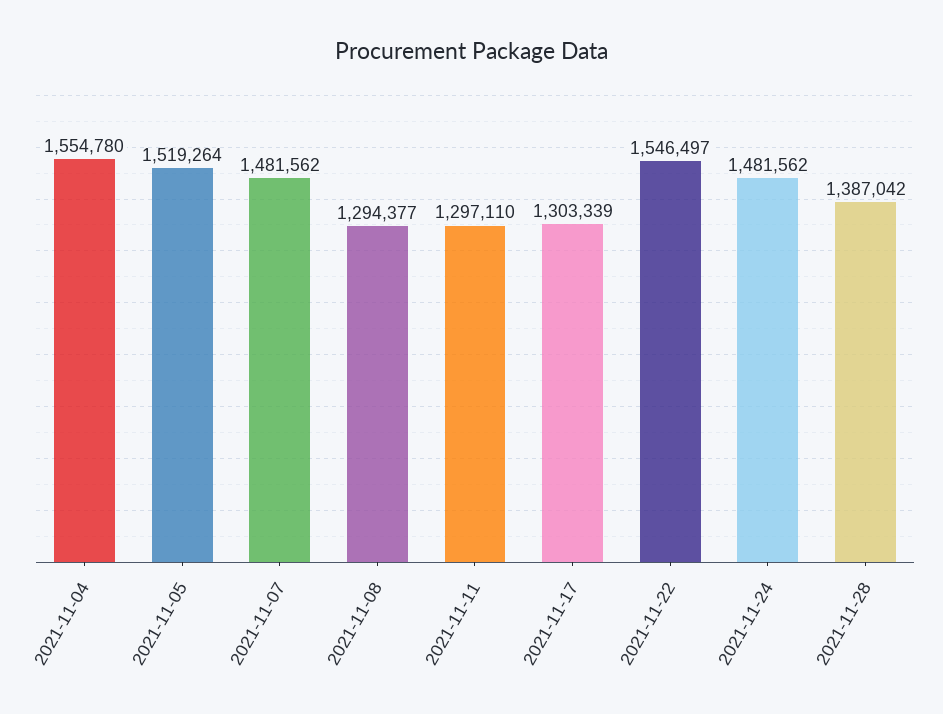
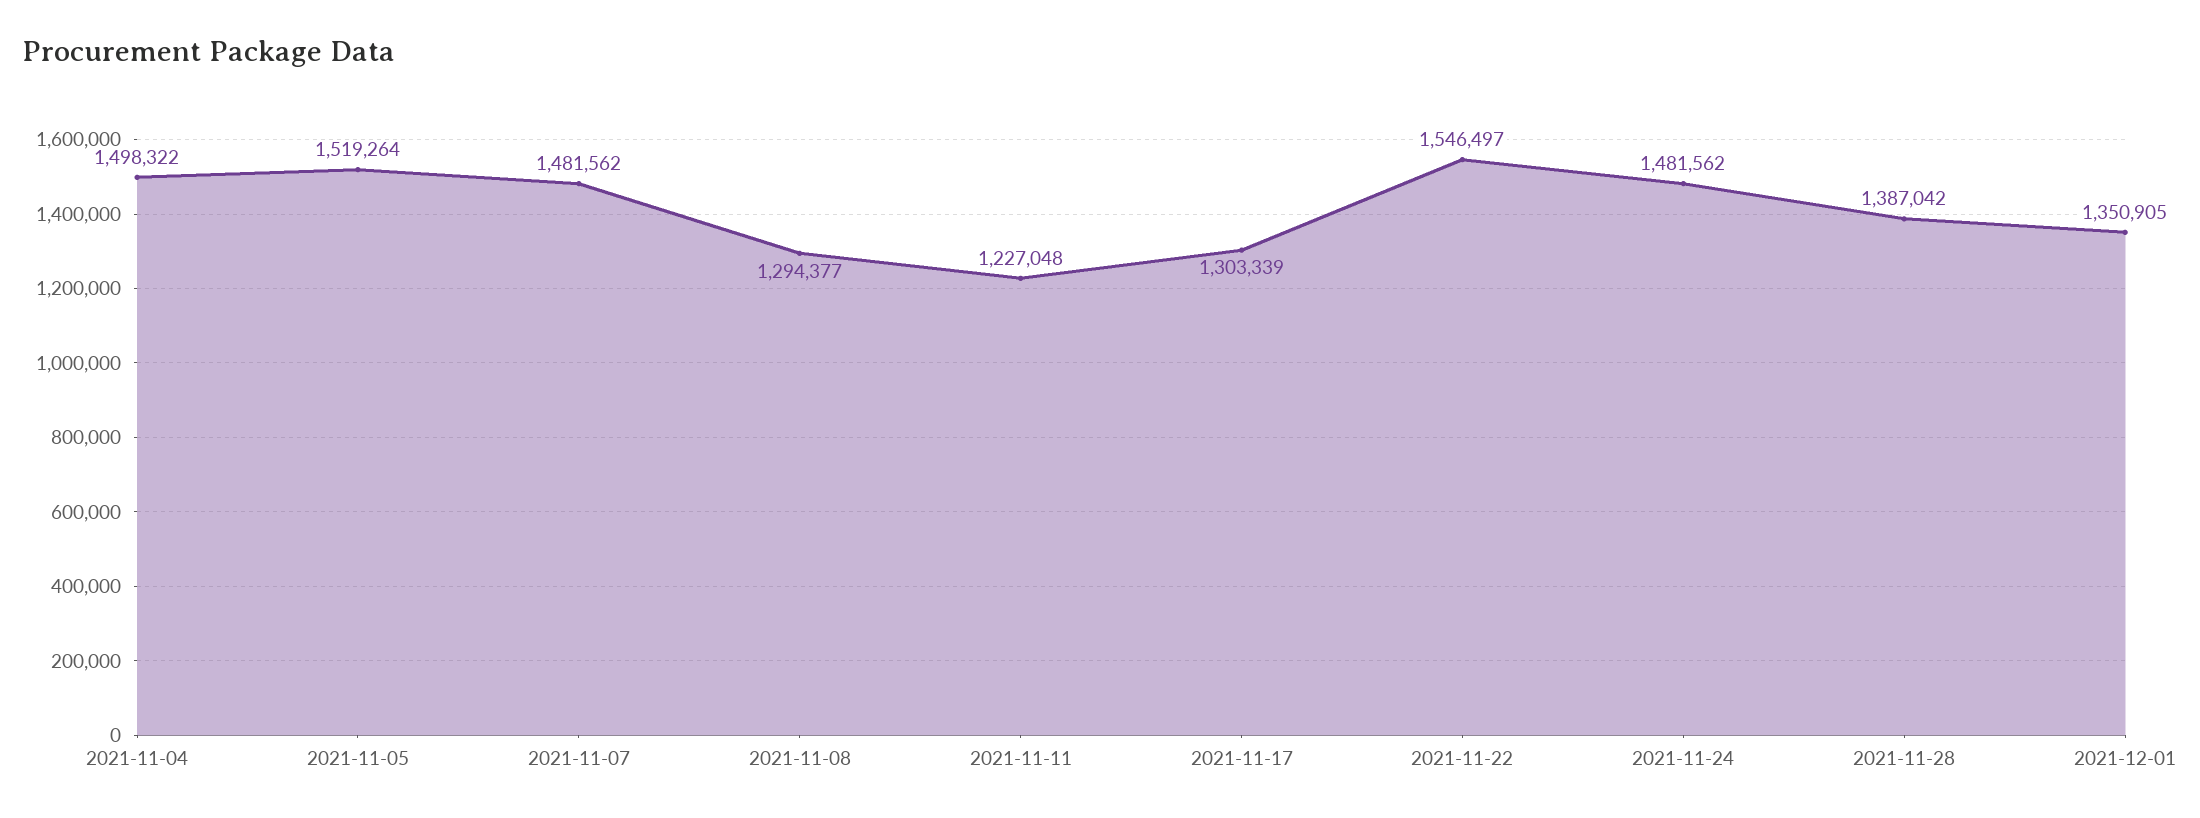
2021-11-04: 1554780 -> 1498322
2021-11-11: 1297110 -> 1227048
2021-12-01: none -> 1350905

